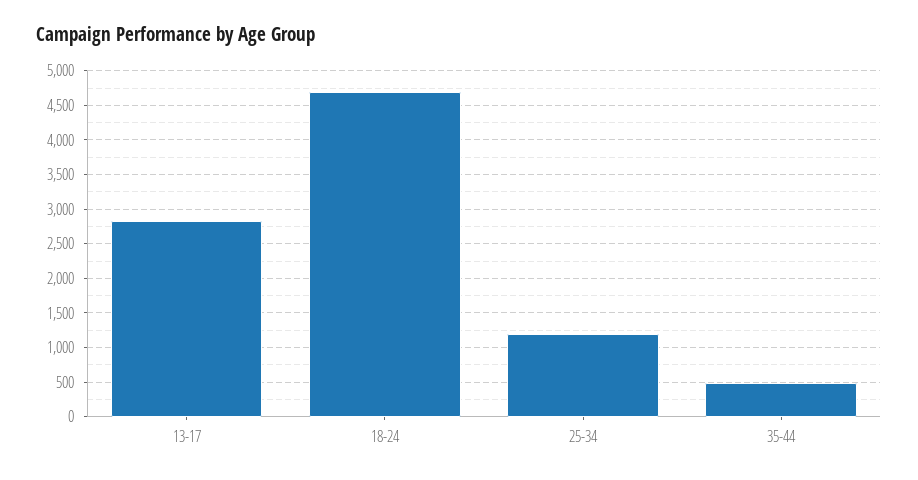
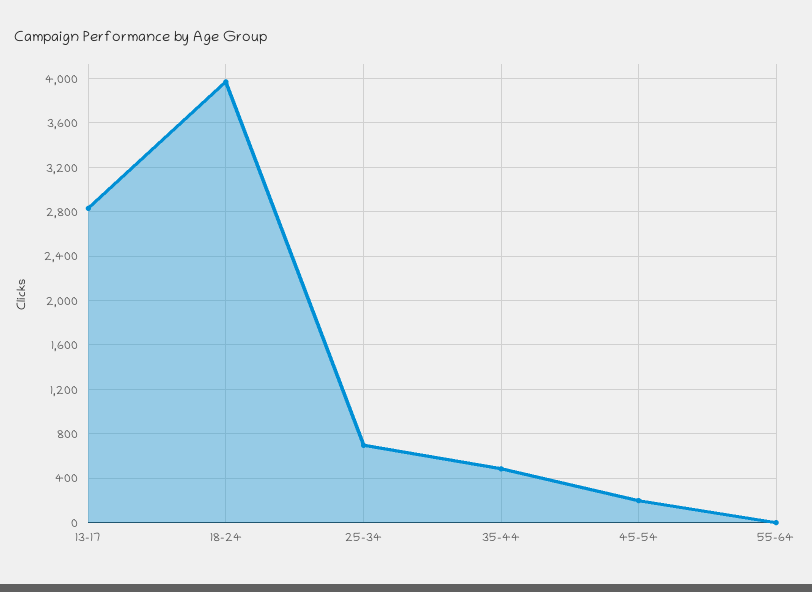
18-24: 4700 -> 4000
25-34: 1200 -> 700
45-54: none -> 200
55-64: none -> 0

